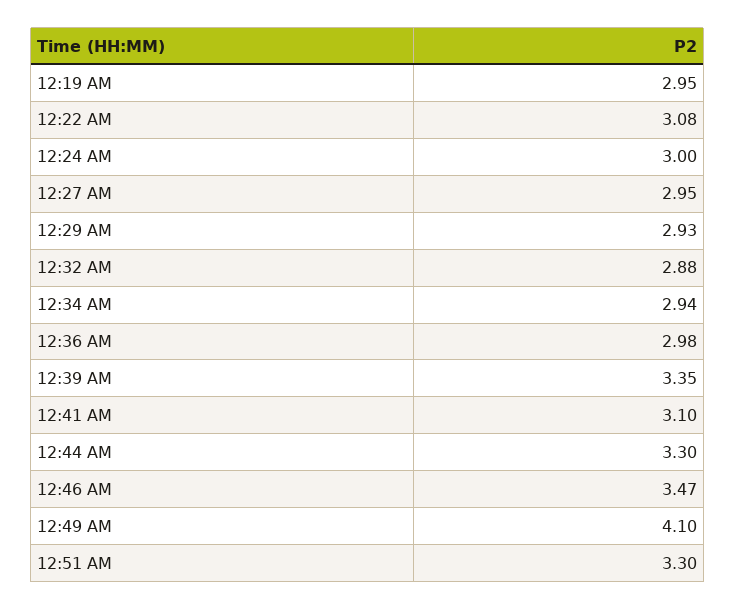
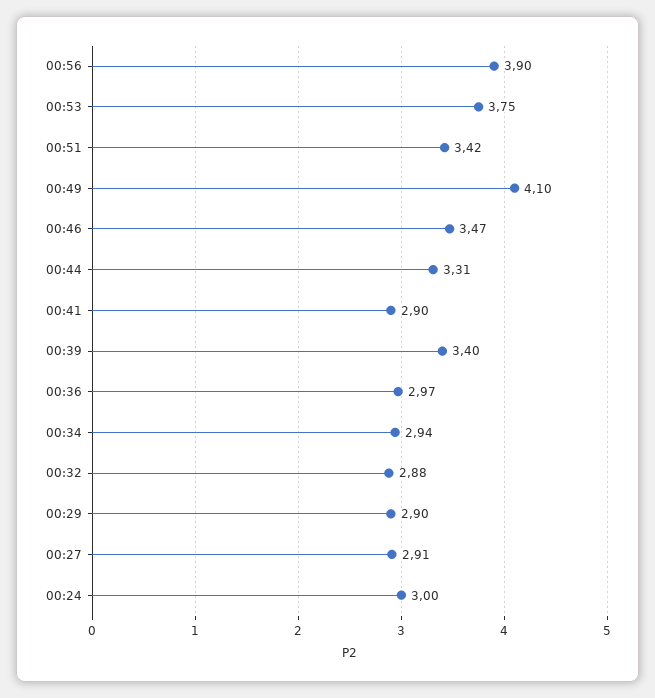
12:19 AM: 2.95 -> none
12:22 AM: 3.08 -> none
12:27 AM: 2.95 -> 2.91
12:29 AM: 2.93 -> 2.9
12:36 AM: 2.98 -> 2.97
12:39 AM: 3.35 -> 3.4
12:41 AM: 3.1 -> 2.9
12:44 AM: 3.3 -> 3.31
12:51 AM: 3.3 -> 3.42
00:56: none -> 3.9
00:53: none -> 3.75

